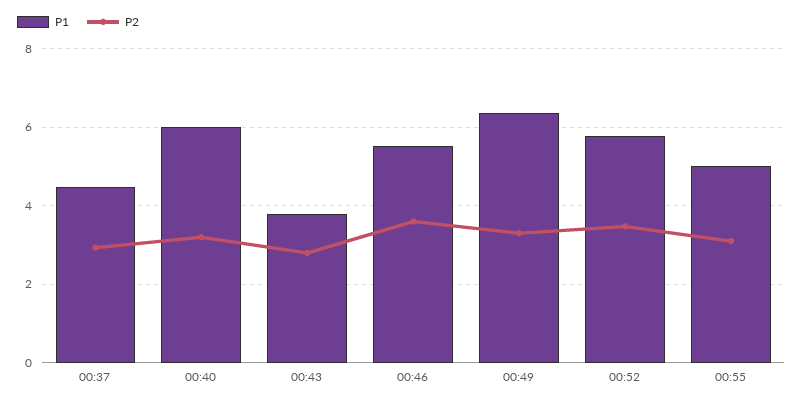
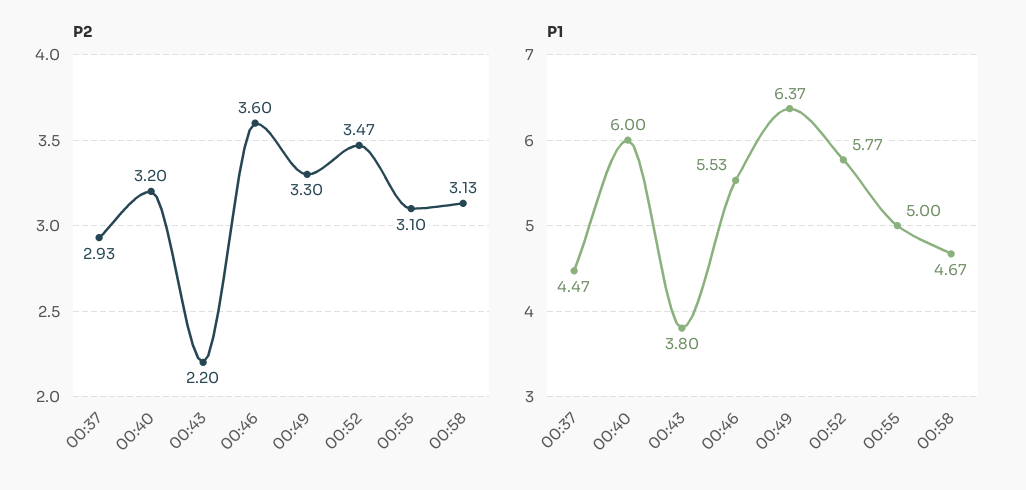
P2, 00:43: 2.8 -> 2.2
P2, 00:58: none -> 3.13
P1, 00:58: none -> 4.67

